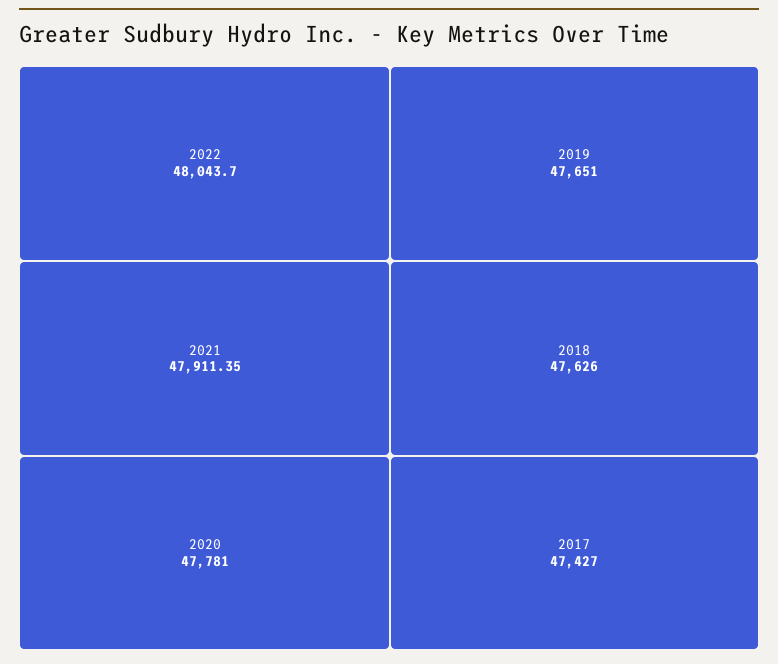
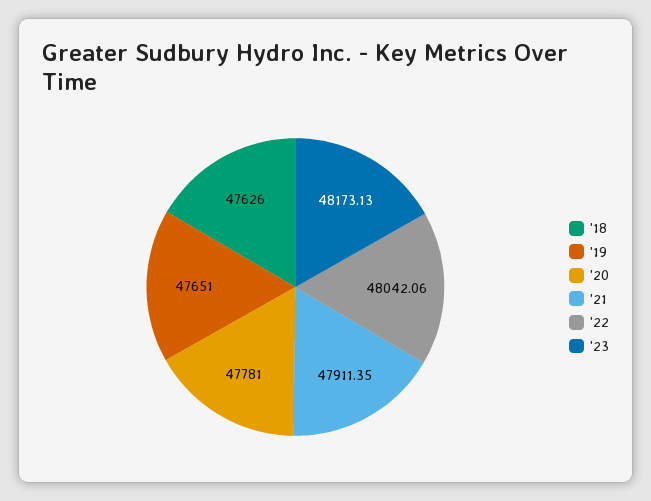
2022: 48043.7 -> 48042.06
2017: 47427 -> none
'23: none -> 48173.13

